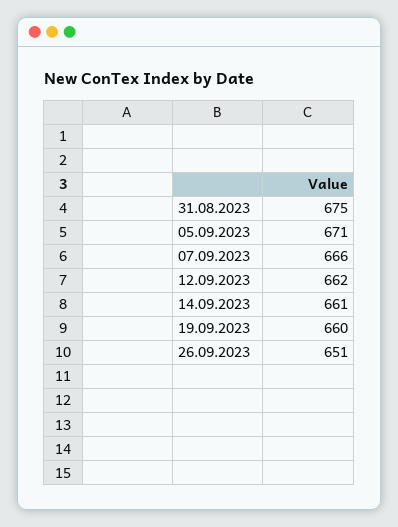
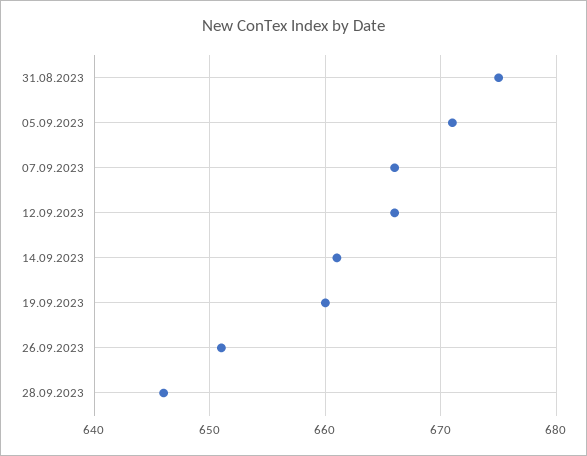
12.09.2023: 662 -> 666
28.09.2023: none -> 646

